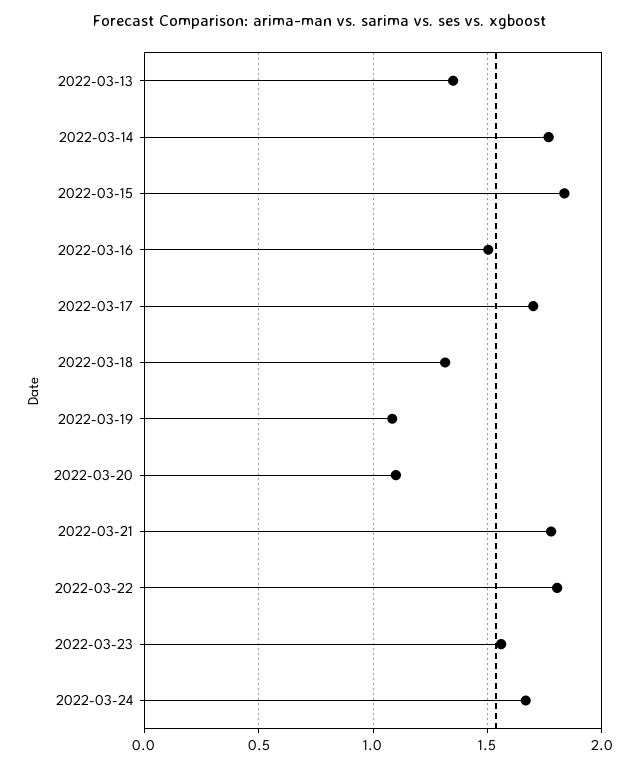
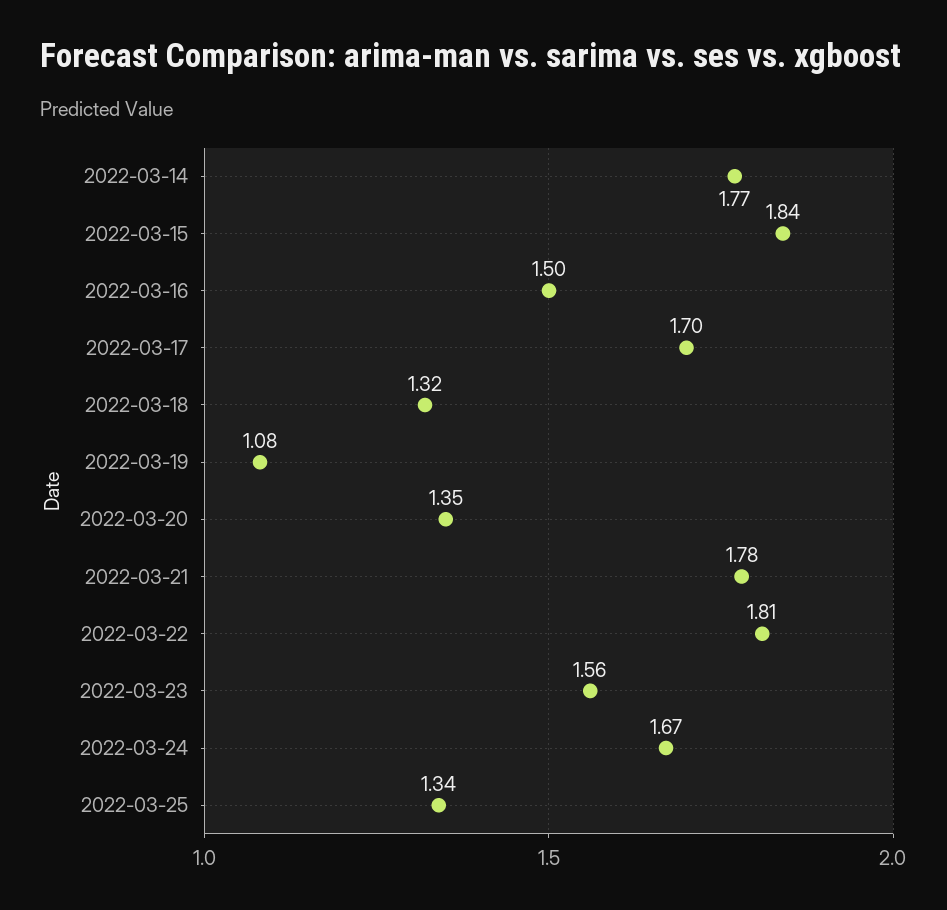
2022-03-13: 1.35 -> none
2022-03-20: 1.1 -> 1.35
2022-03-25: none -> 1.34

